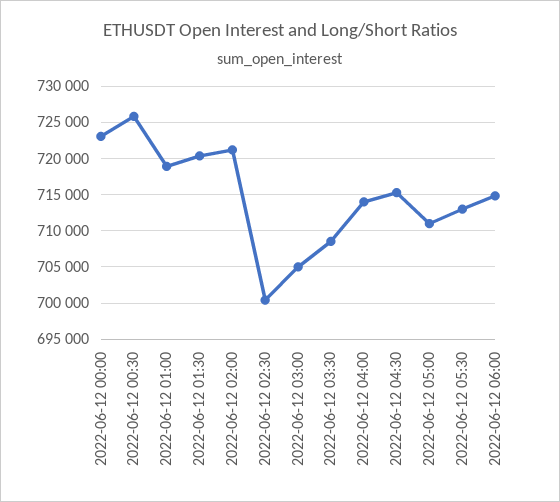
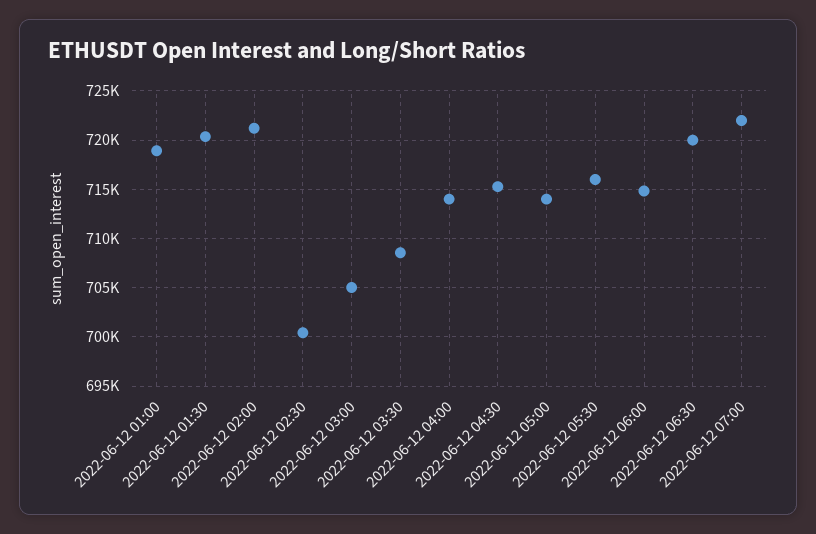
2022-06-12 00:00: 723000 -> none
2022-06-12 00:30: 726000 -> none
2022-06-12 05:00: 711000 -> 714000
2022-06-12 05:30: 713000 -> 716000
2022-06-12 06:30: none -> 720000
2022-06-12 07:00: none -> 722000

